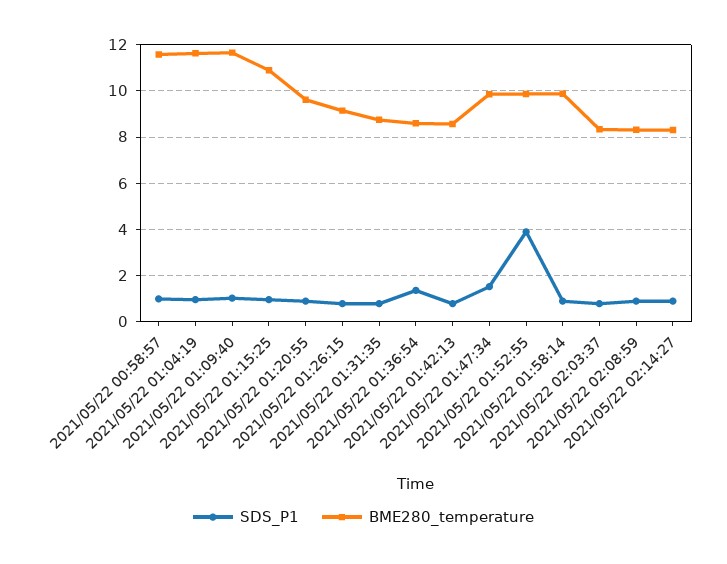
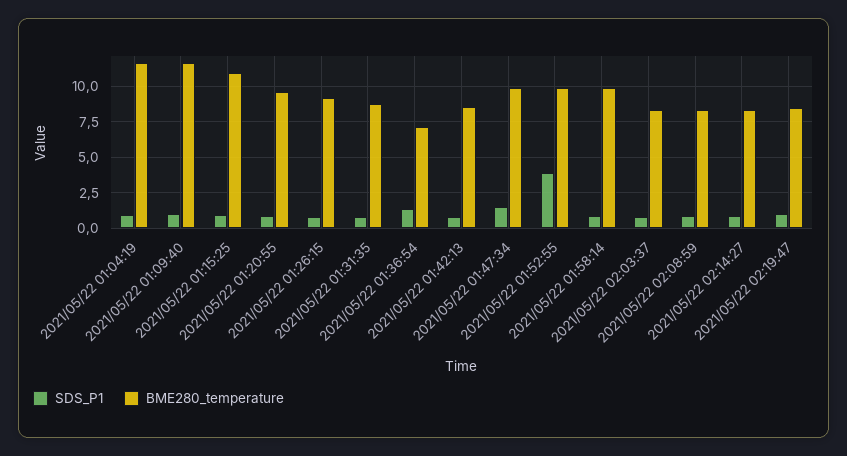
SDS_P1, 2021/05/22 00:58:57: 1 -> none
BME280_temperature, 2021/05/22 00:58:57: 11.5 -> none
BME280_temperature, 2021/05/22 01:36:54: 8.5 -> 7
SDS_P1, 2021/05/22 02:19:47: none -> 1
BME280_temperature, 2021/05/22 02:19:47: none -> 8.5

